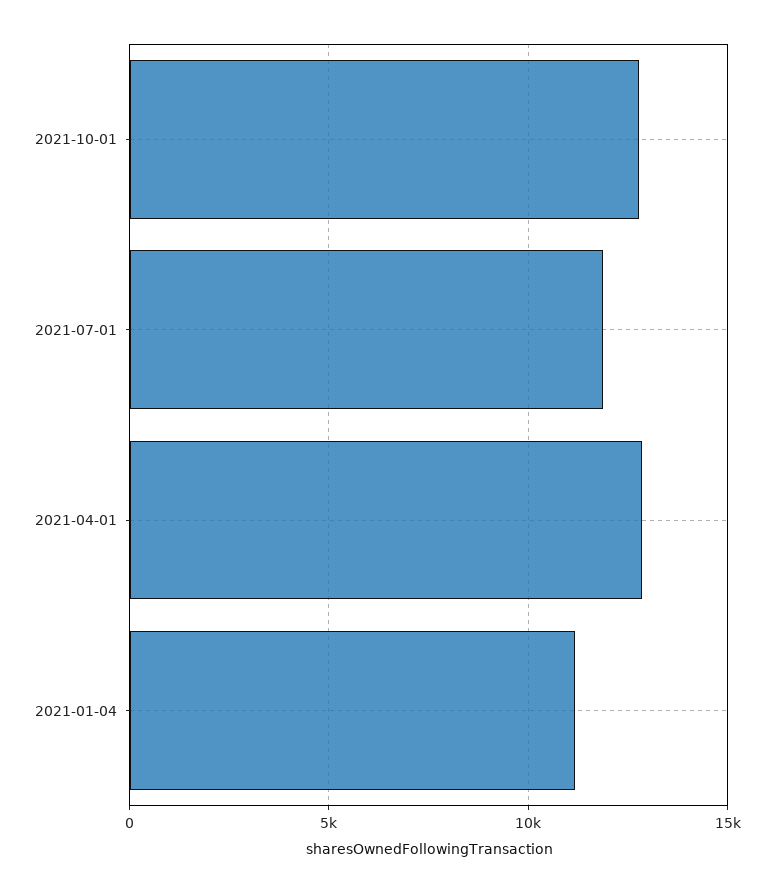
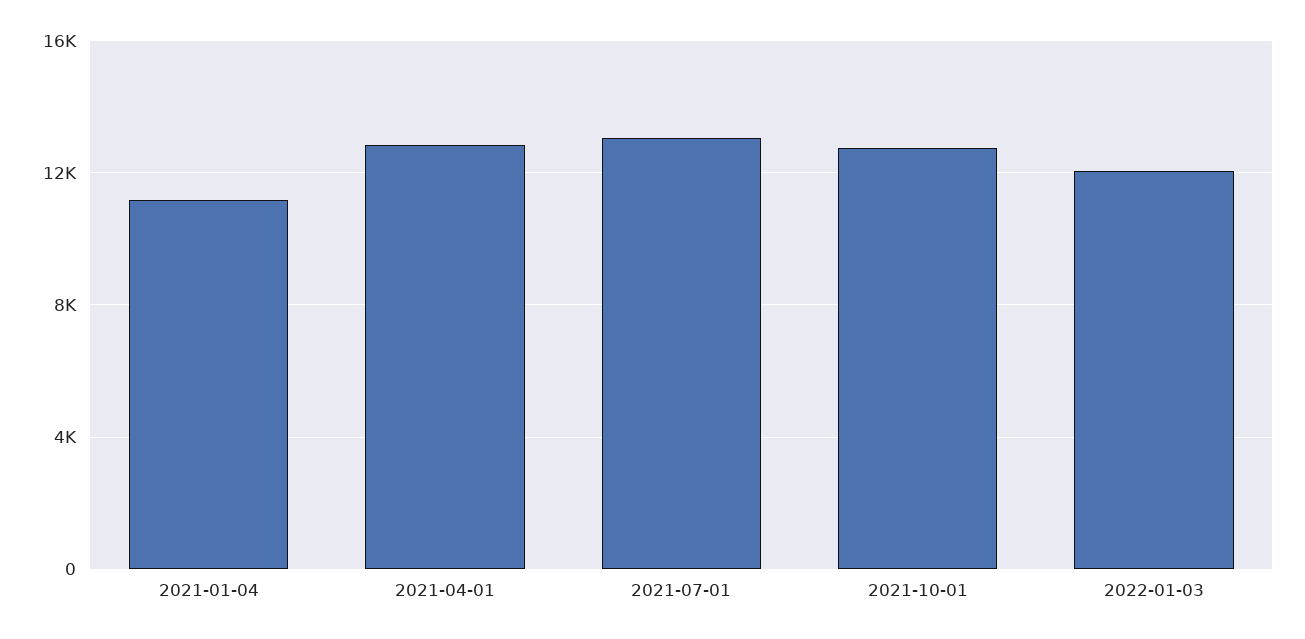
2021-07-01: 12000 -> 13000
2022-01-03: none -> 12000

